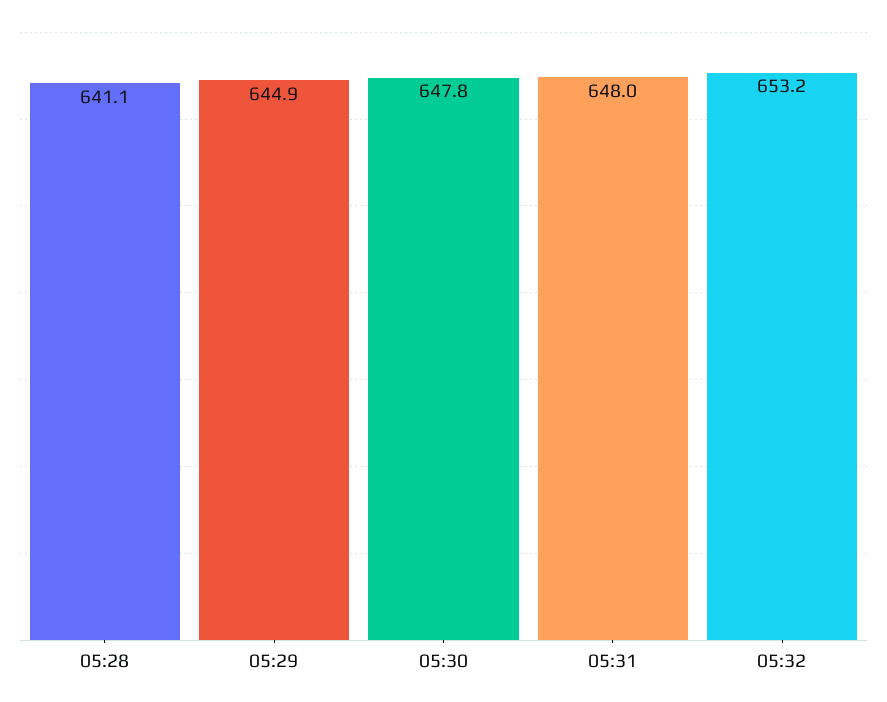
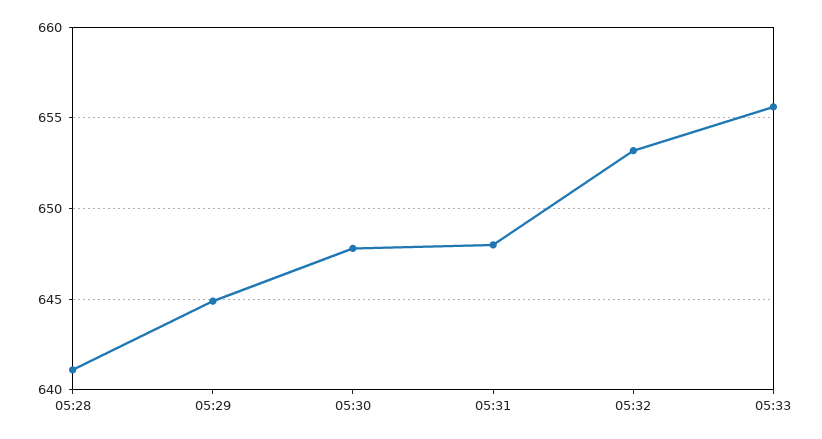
05:33: none -> 655.5

